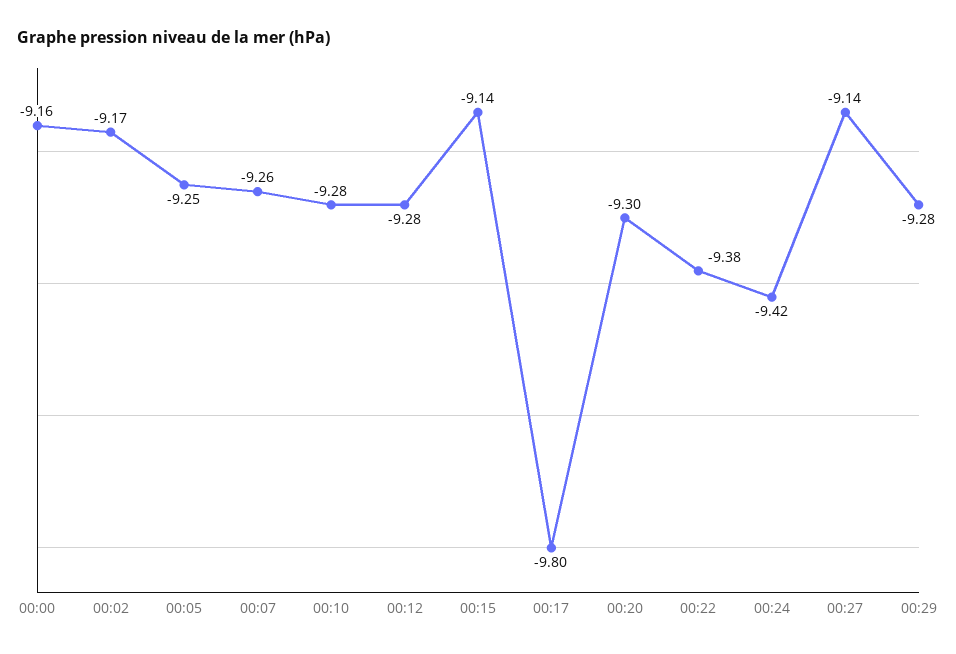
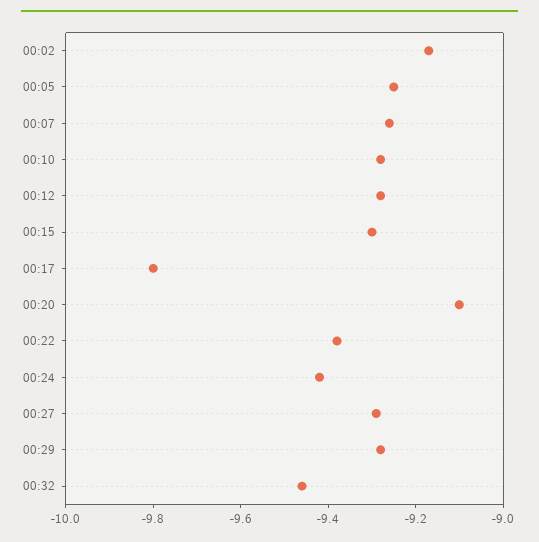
00:00: -9.16 -> none
00:15: -9.14 -> -9.3
00:20: -9.3 -> -9.1
00:27: -9.14 -> -9.3
00:32: none -> -9.45

